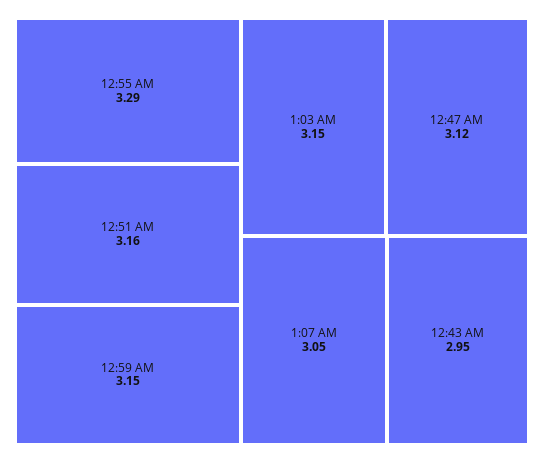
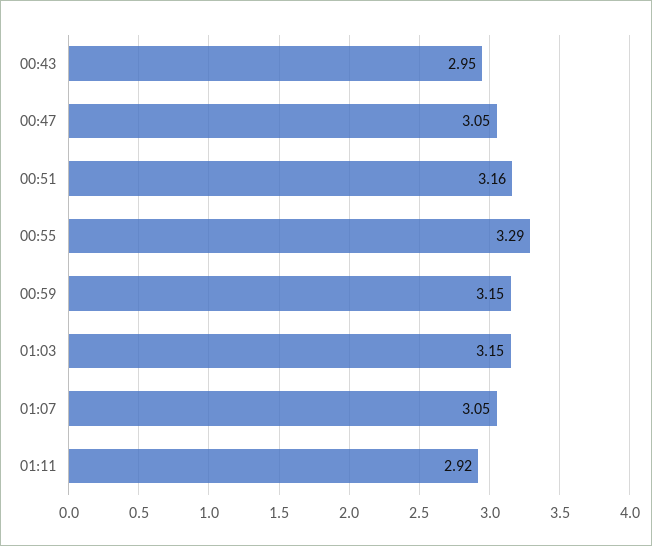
12:47 AM: 3.12 -> 3.05
01:11: none -> 2.92

